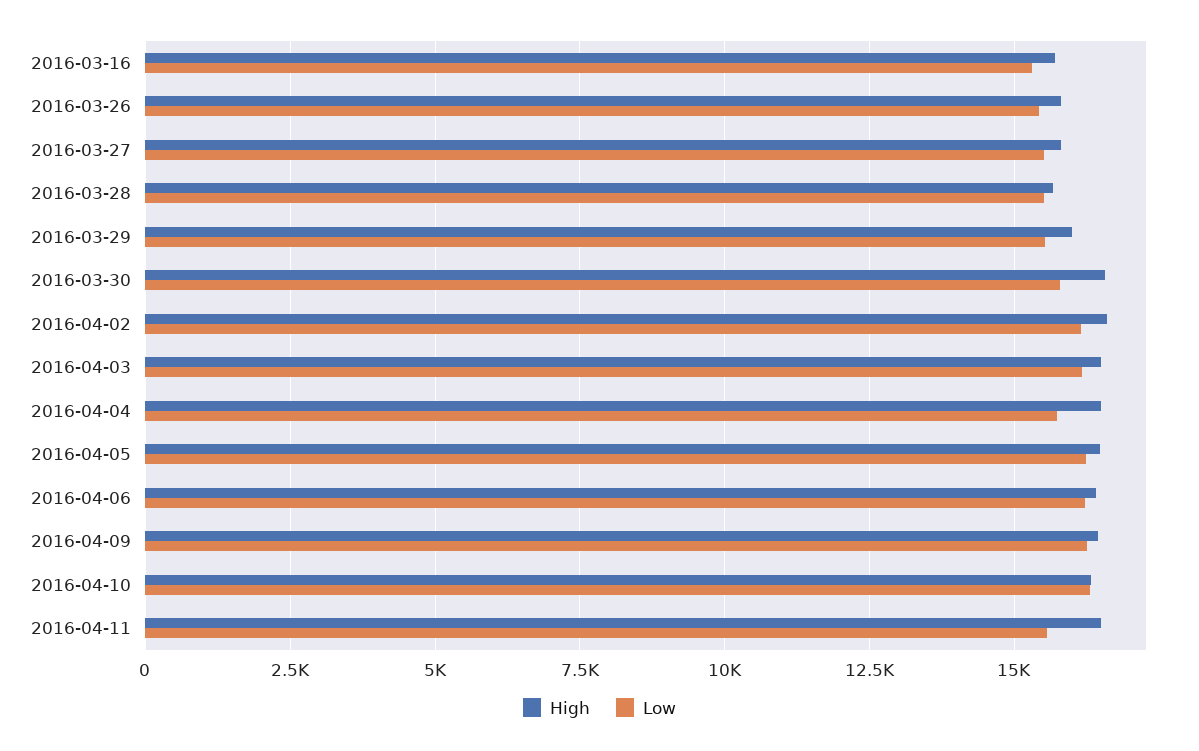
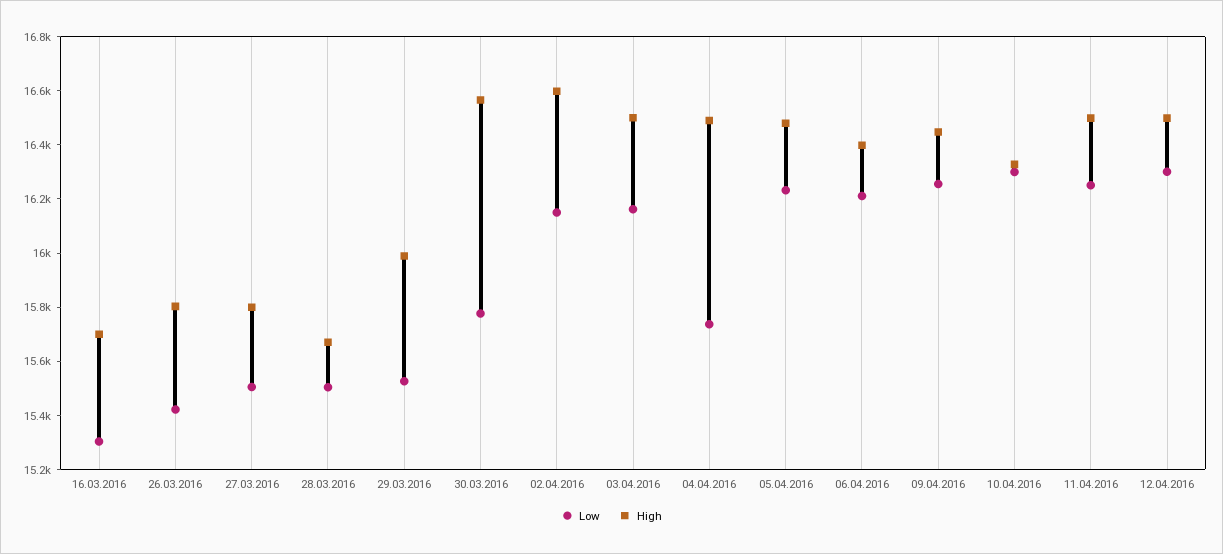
Low, 2016-04-11: 15500 -> 16250
Low, 12.04.2016: none -> 16300
High, 12.04.2016: none -> 16500

